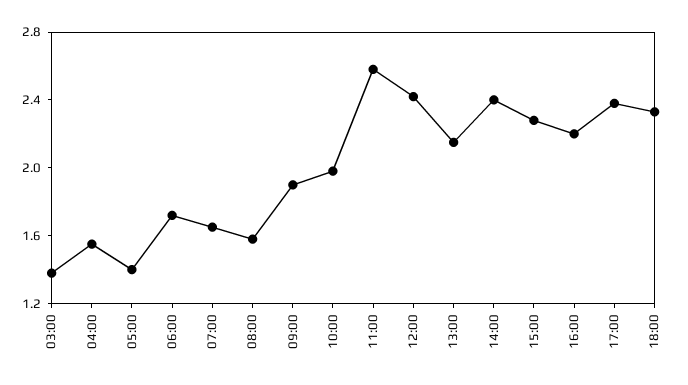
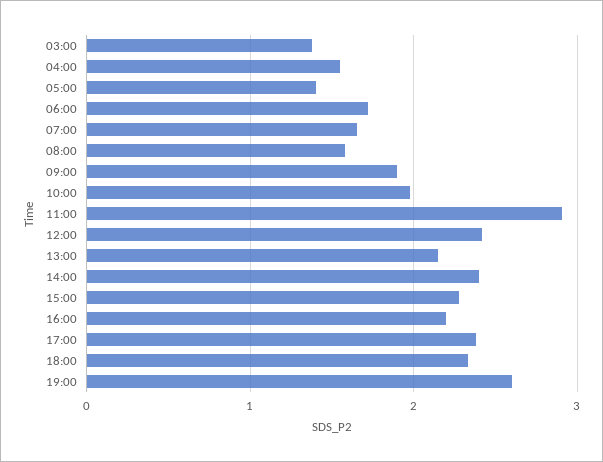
11:00: 2.6 -> 2.9
19:00: none -> 2.6

